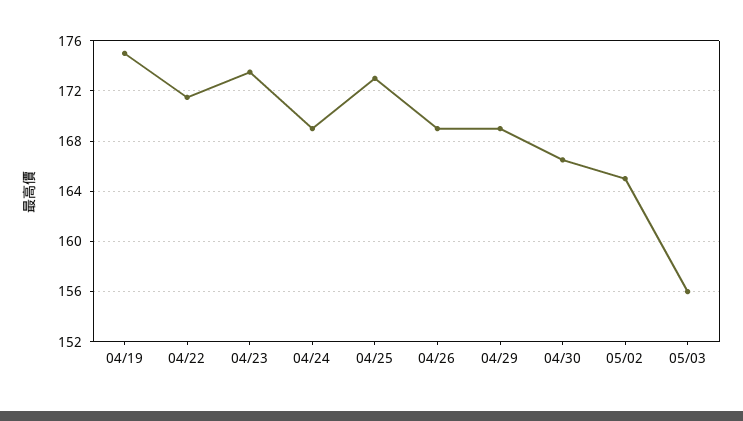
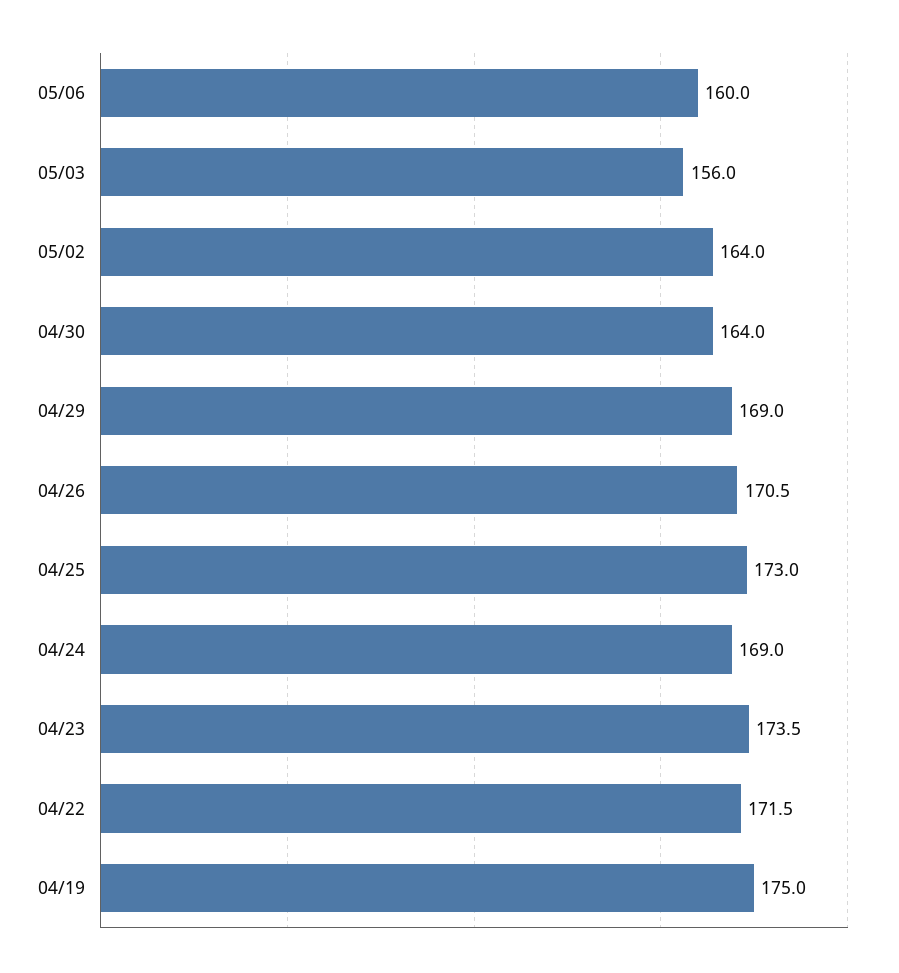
04/26: 169 -> 170.5
04/30: 166.5 -> 164
05/02: 165 -> 164
05/06: none -> 160

